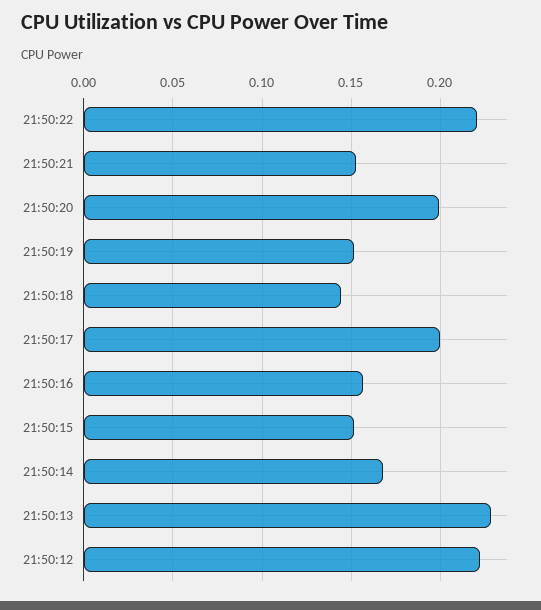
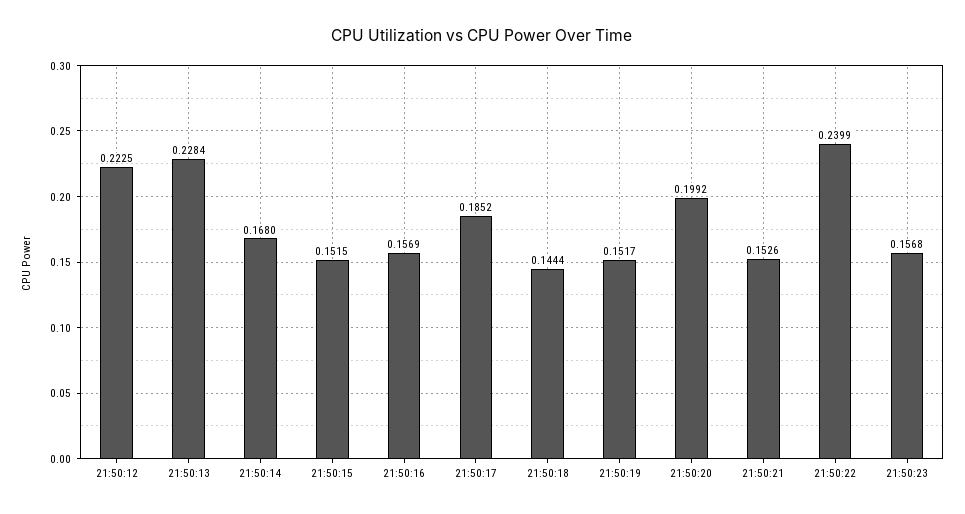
21:50:22: 0.22 -> 0.2399
21:50:17: 0.2 -> 0.1852
21:50:23: none -> 0.1568

